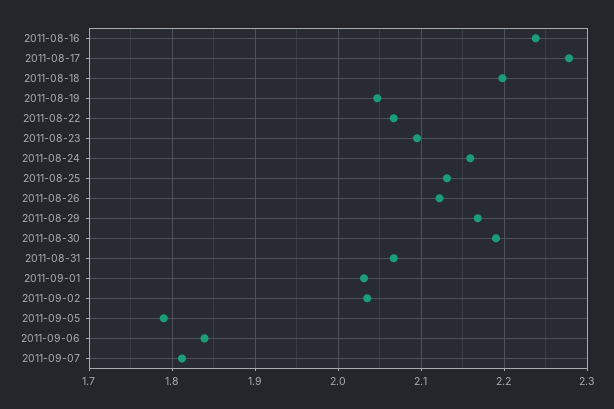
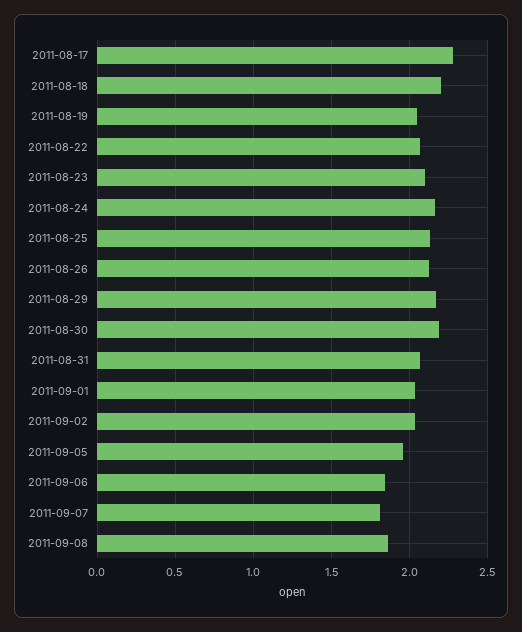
2011-08-16: 2.24 -> none
2011-09-05: 1.79 -> 1.95
2011-09-08: none -> 1.85

